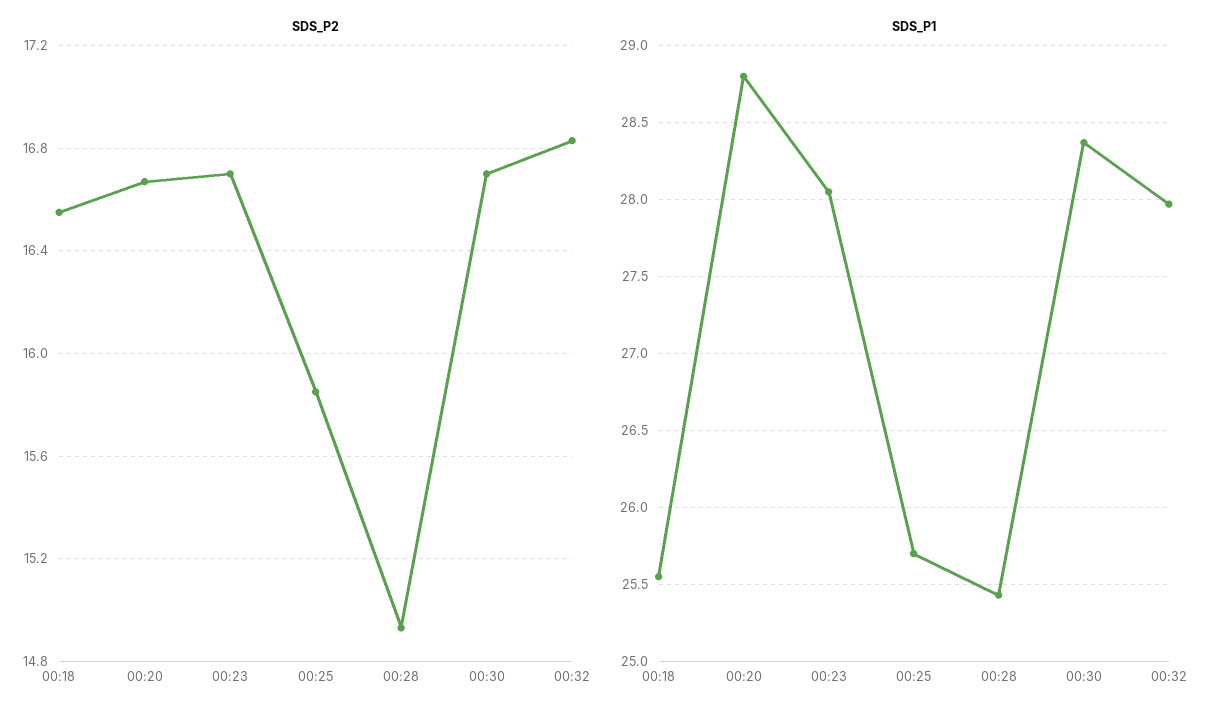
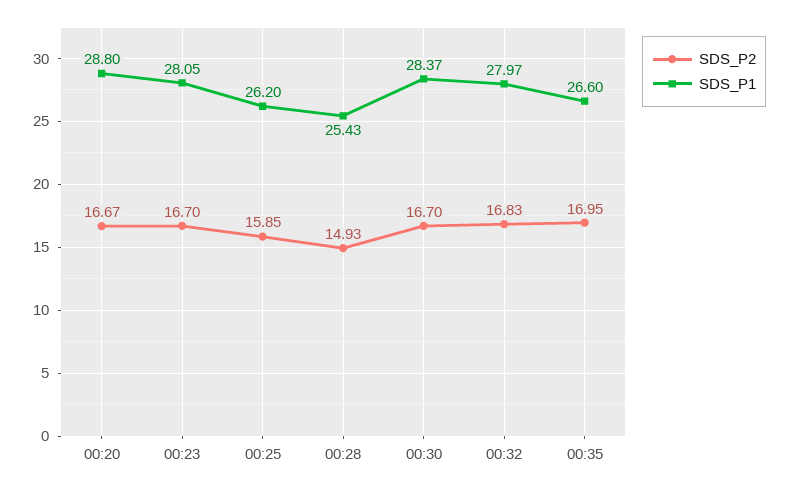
SDS_P2, 00:18: 16.55 -> none
SDS_P1, 00:18: 25.55 -> none
SDS_P1, 00:25: 25.7 -> 26.2
SDS_P2, 00:35: none -> 16.95
SDS_P1, 00:35: none -> 26.6

